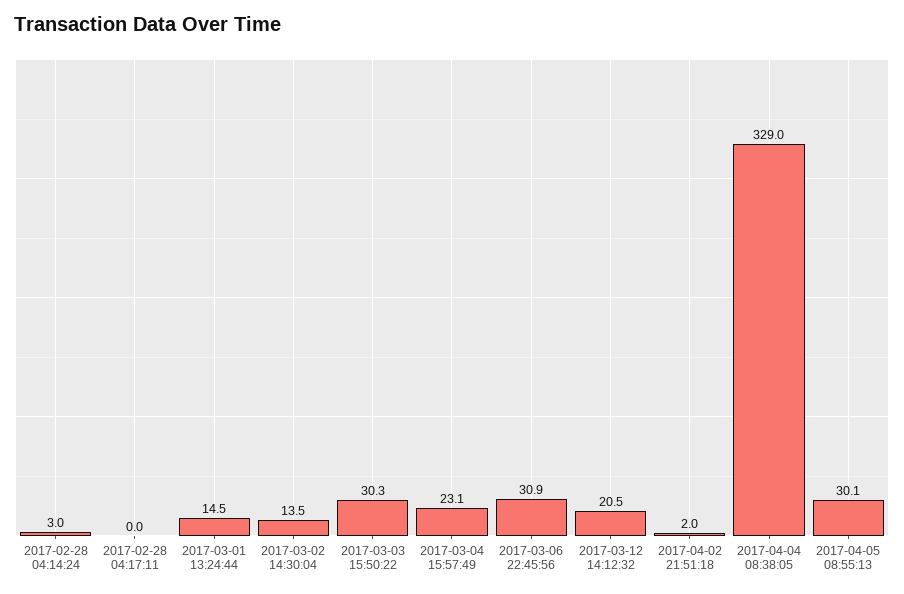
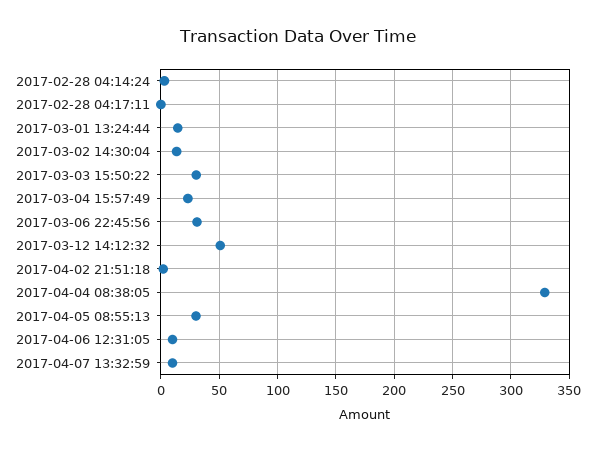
2017-03-12 14:12:32: 20.5 -> 50
2017-04-06 12:31:05: none -> 10
2017-04-07 13:32:59: none -> 10

